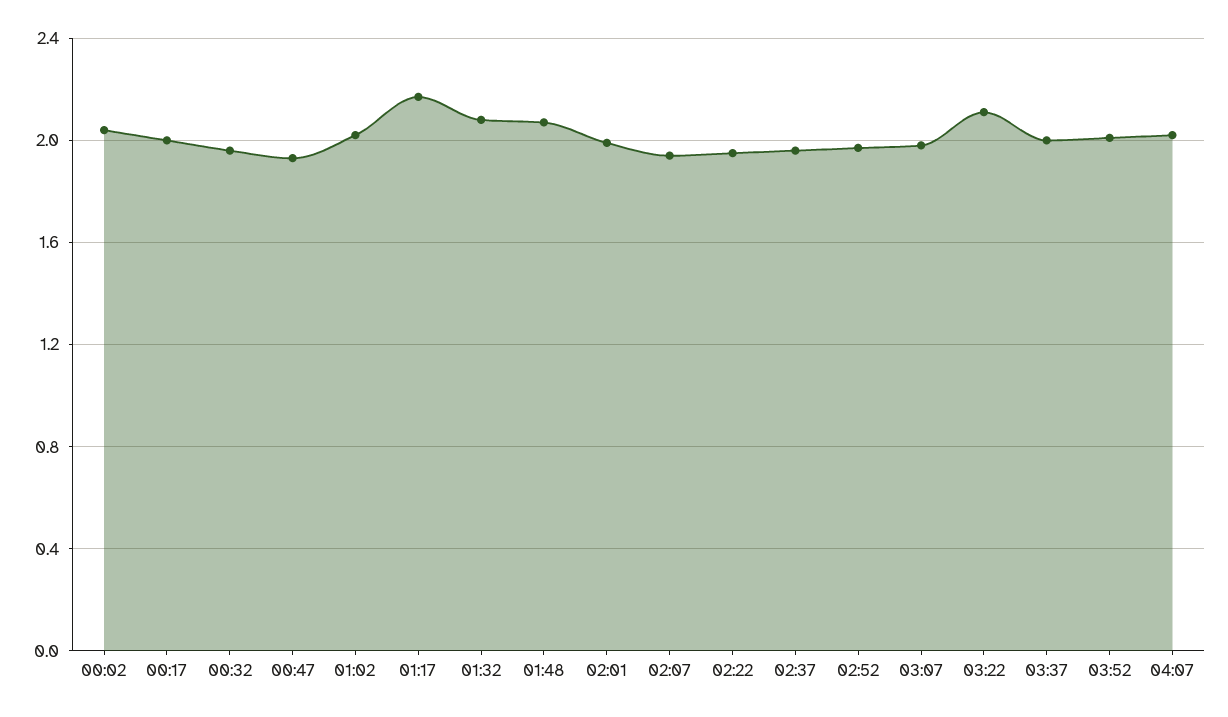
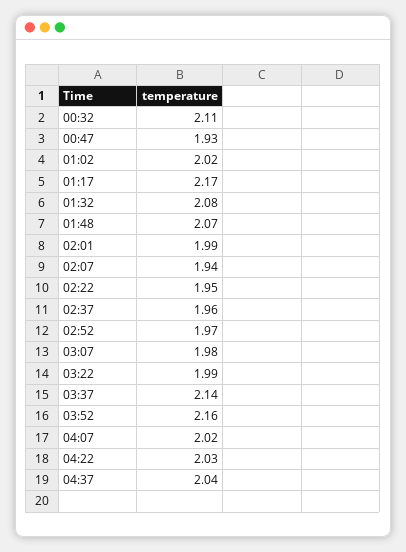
00:02: 2.05 -> none
00:17: 2 -> none
00:32: 1.95 -> 2.11
03:22: 2.1 -> 1.99
03:37: 2 -> 2.14
03:52: 2 -> 2.16
04:22: none -> 2.03
04:37: none -> 2.04

